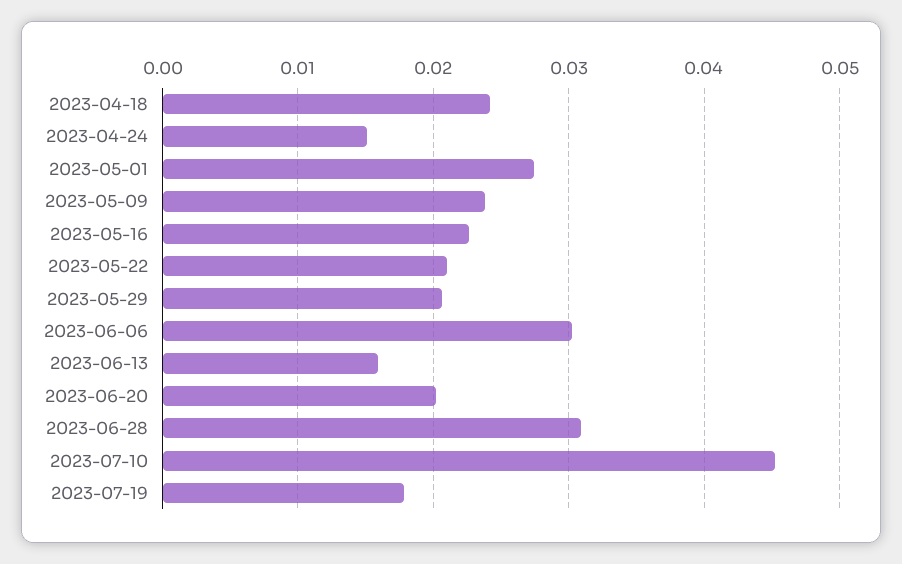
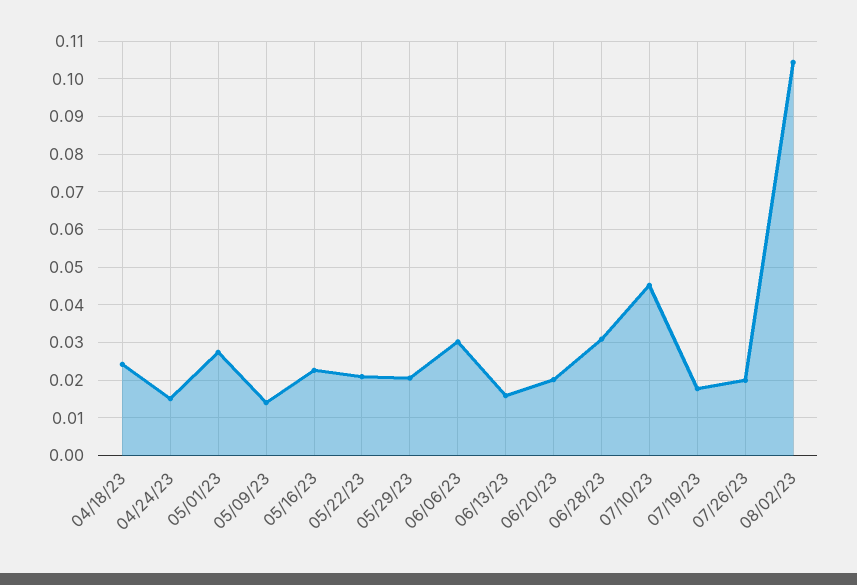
2023-05-09: 0.024 -> 0.014
07/26/23: none -> 0.02
08/02/23: none -> 0.104

